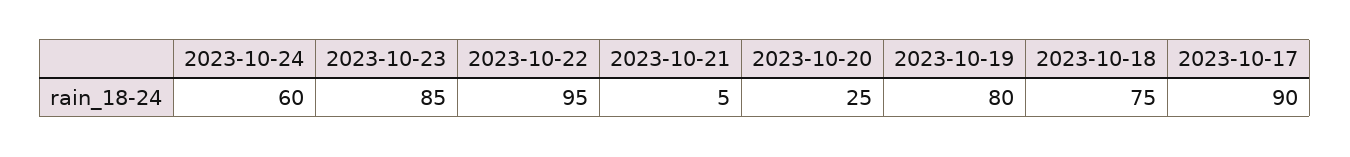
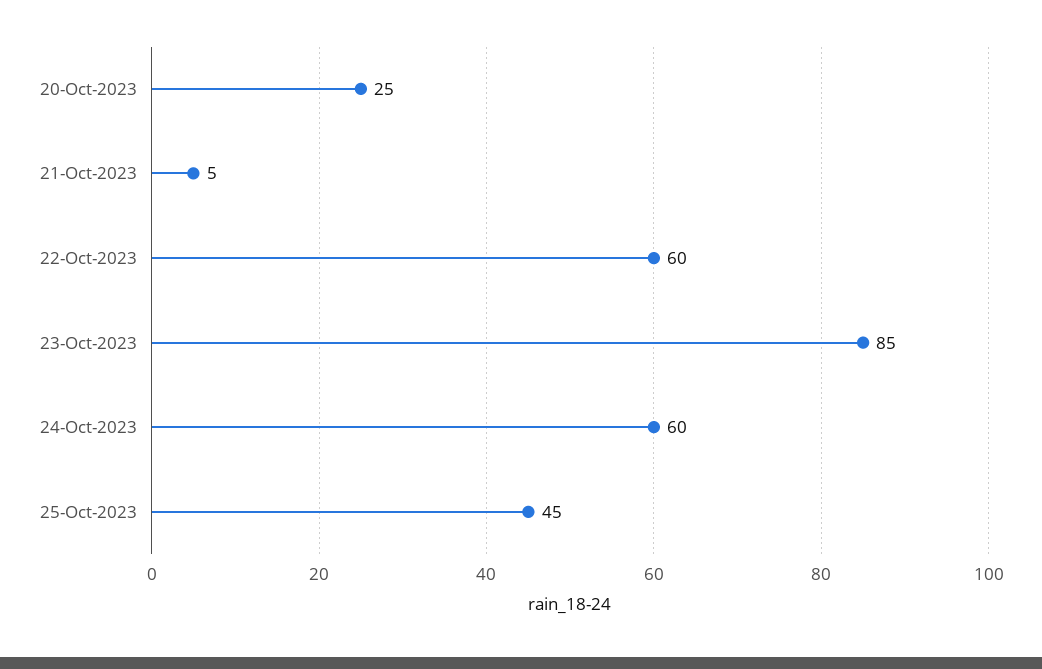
2023-10-22: 95 -> 60
2023-10-19: 80 -> none
2023-10-18: 75 -> none
2023-10-17: 90 -> none
25-Oct-2023: none -> 45

